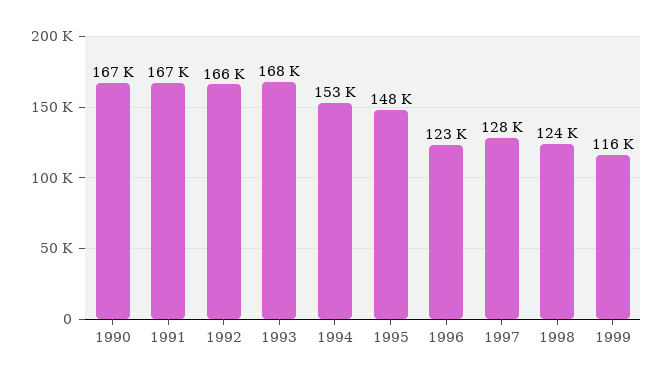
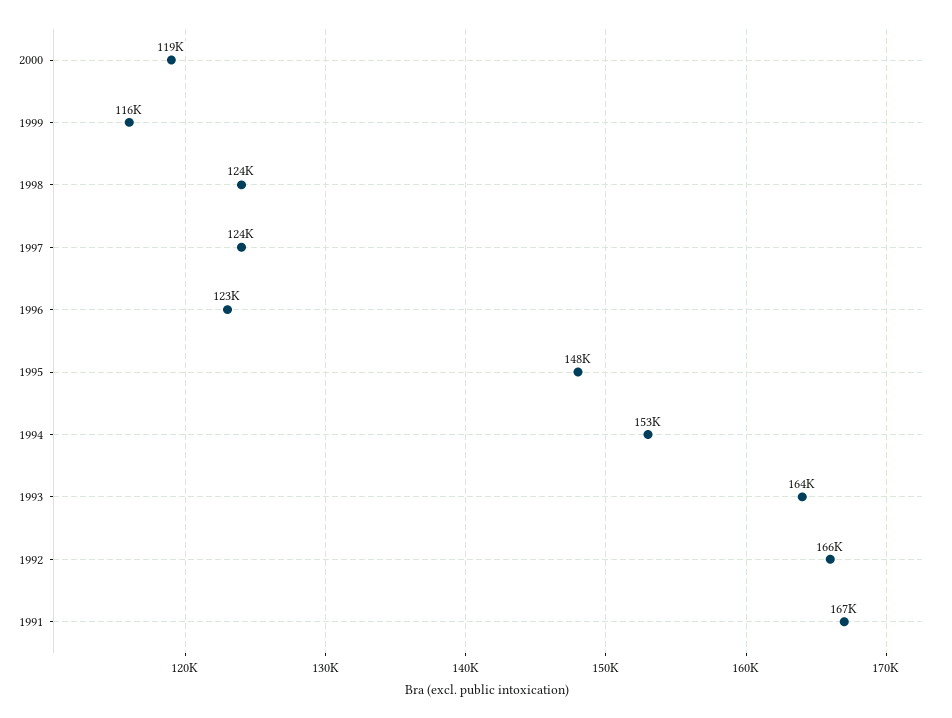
1990: 167000 -> none
1993: 168000 -> 164000
1997: 128000 -> 124000
2000: none -> 119000

